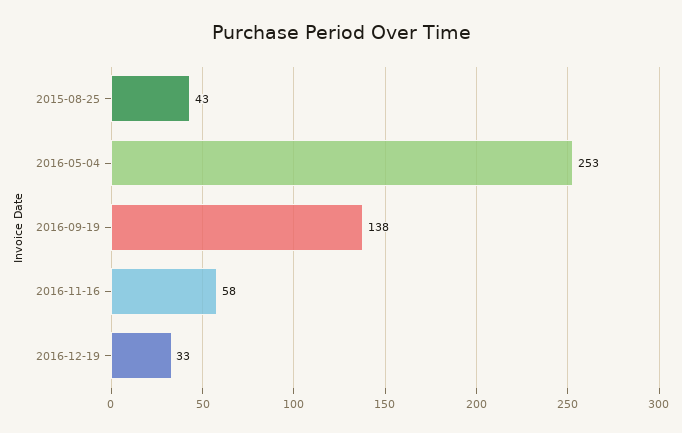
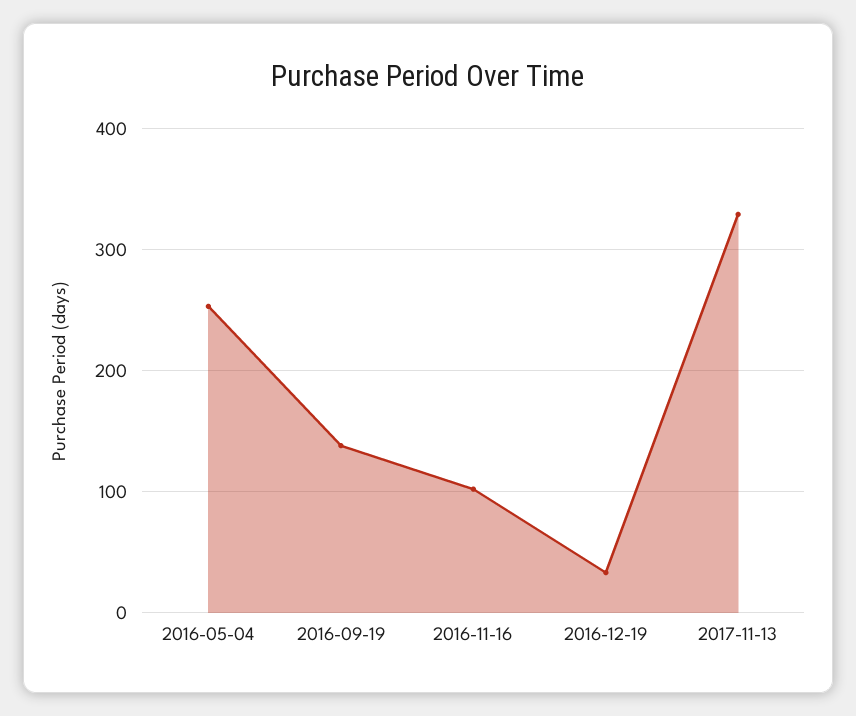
2015-08-25: 43 -> none
2016-11-16: 58 -> 100
2017-11-13: none -> 330

